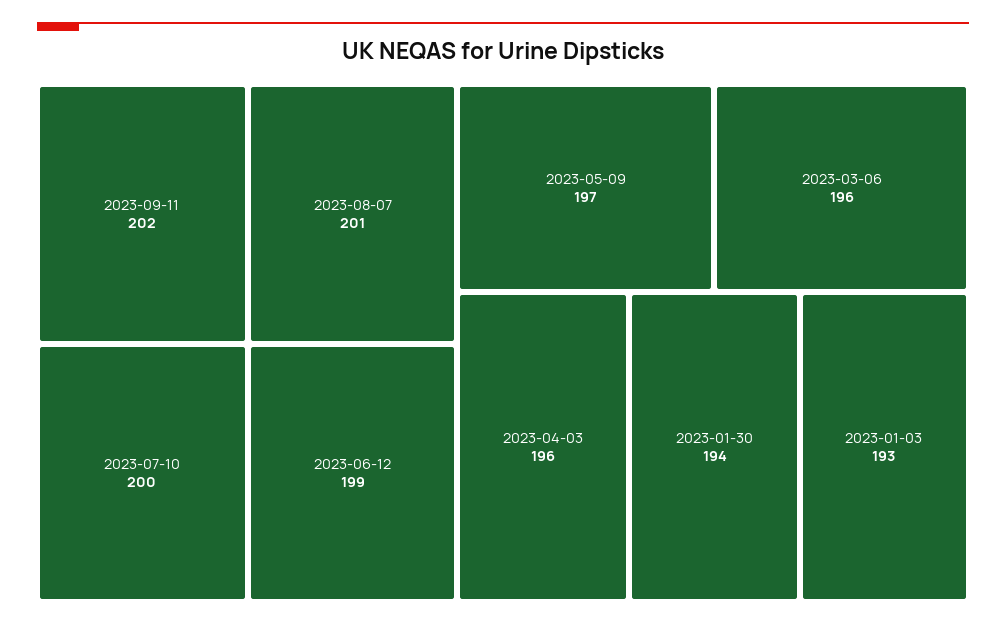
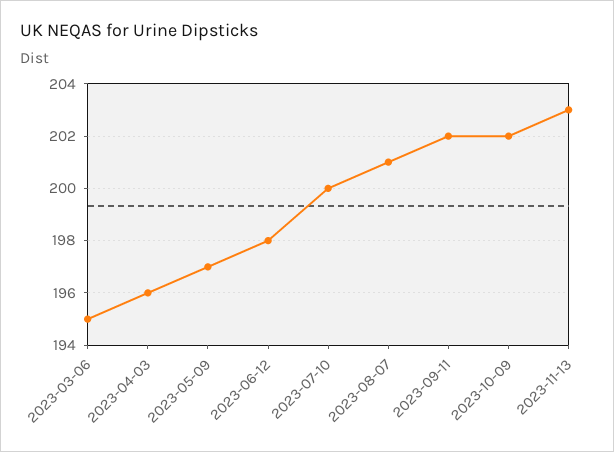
2023-06-12: 199 -> 198
2023-03-06: 196 -> 195
2023-01-30: 194 -> none
2023-01-03: 193 -> none
2023-10-09: none -> 202
2023-11-13: none -> 203

